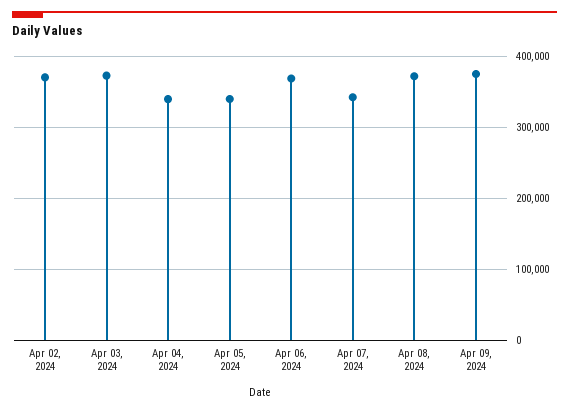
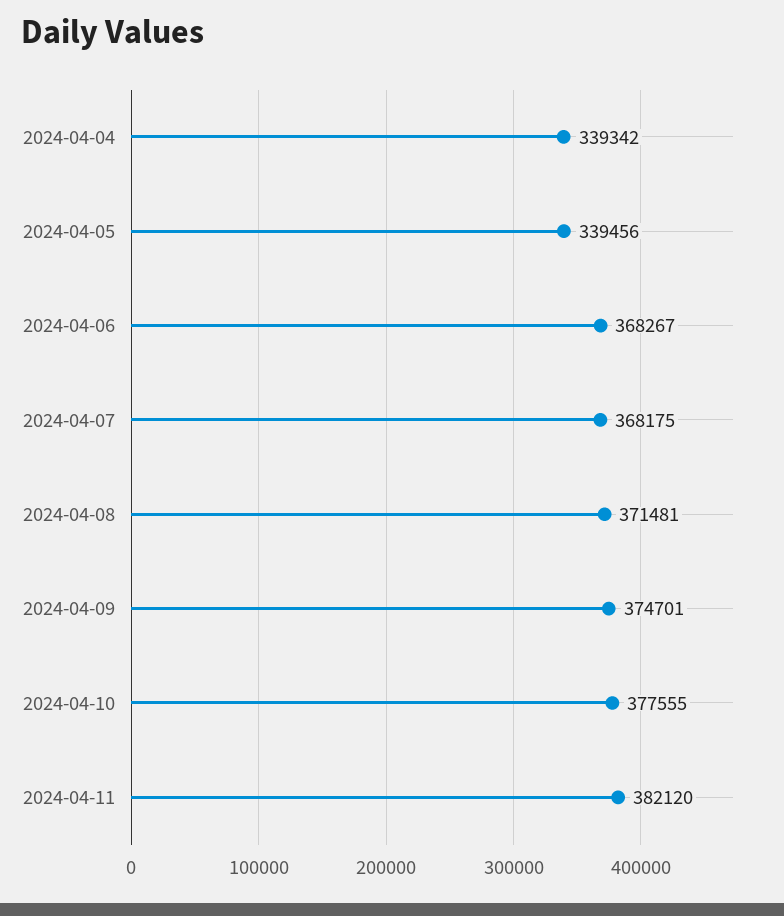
Apr 02, 2024: 370000 -> none
Apr 03, 2024: 370000 -> none
Apr 07, 2024: 340000 -> 368175
2024-04-10: none -> 377555
2024-04-11: none -> 382120

